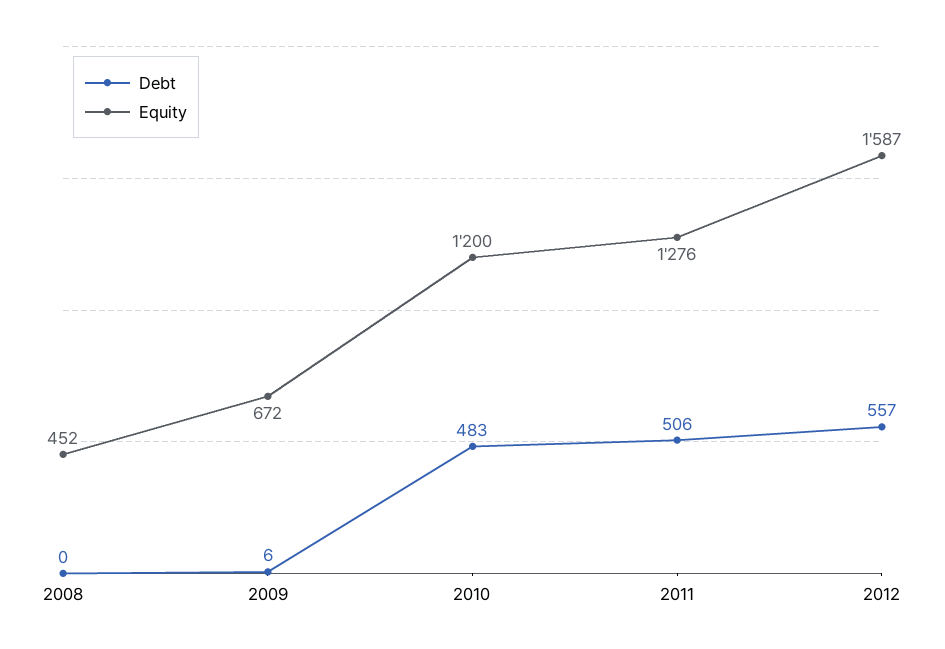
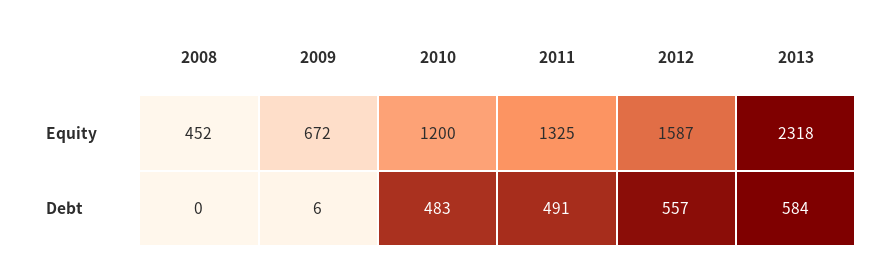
Debt, 2011: 506 -> 491
Equity, 2011: 1276 -> 1325
Equity, 2013: none -> 2318
Debt, 2013: none -> 584

